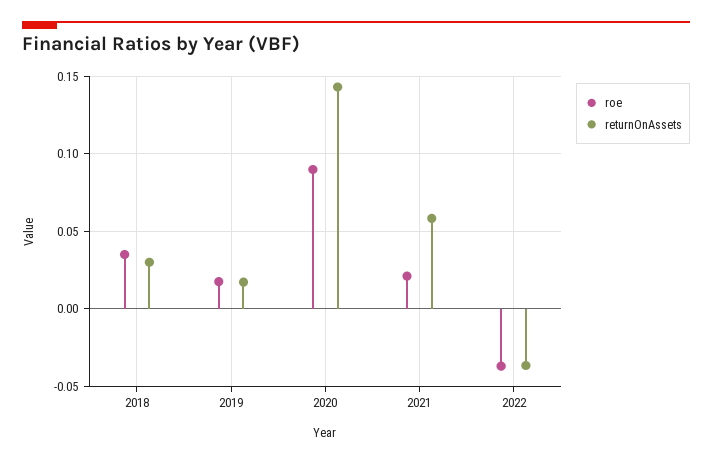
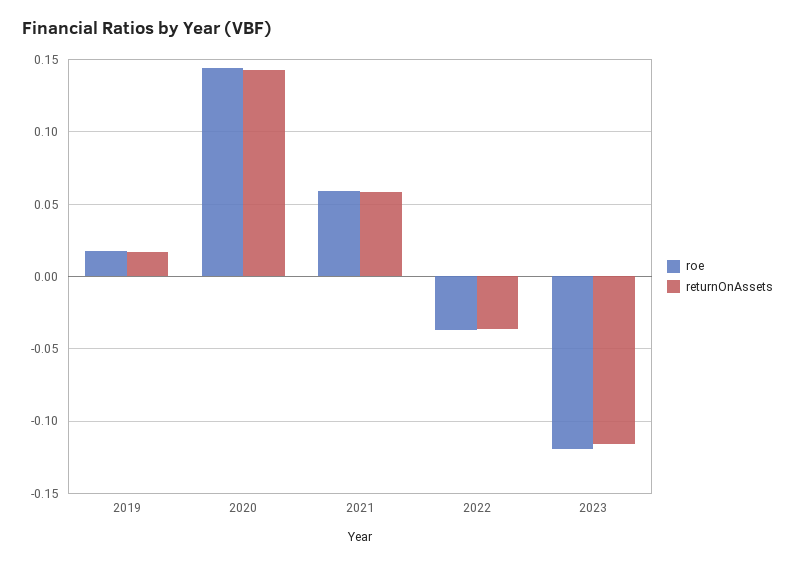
roe, 2018: 0.035 -> none
returnOnAssets, 2018: 0.03 -> none
roe, 2020: 0.09 -> 0.145
roe, 2021: 0.02 -> 0.06
roe, 2023: none -> -0.12
returnOnAssets, 2023: none -> -0.115

